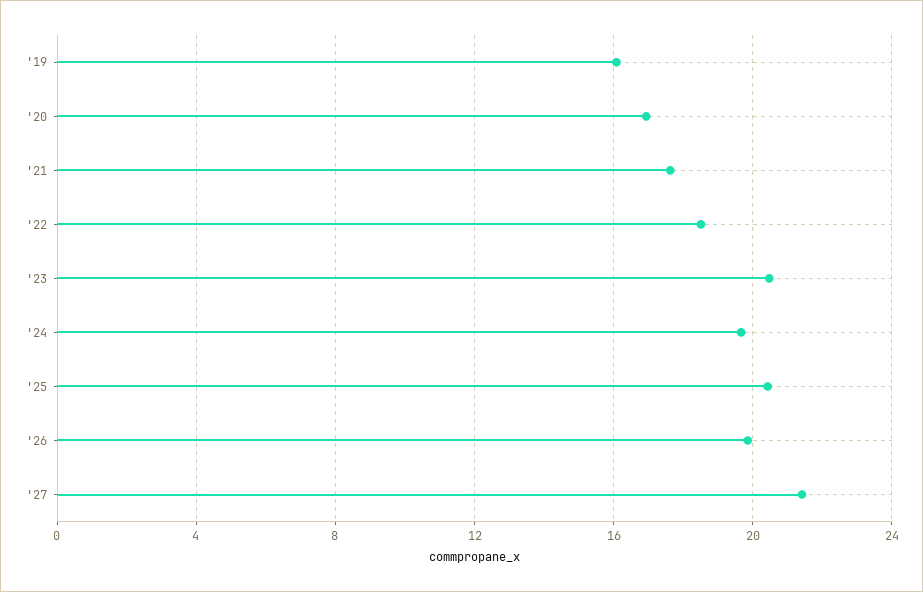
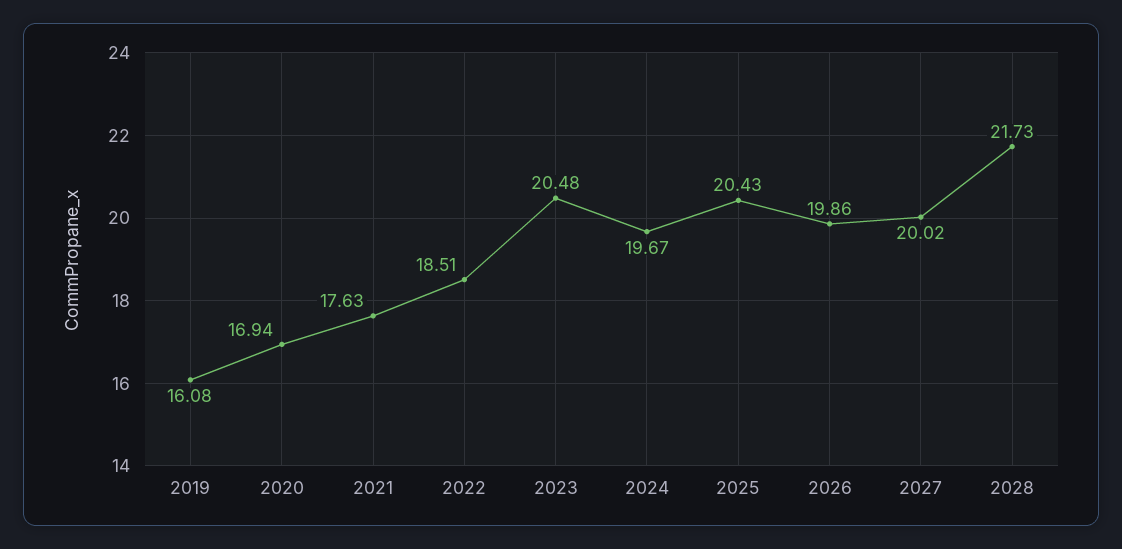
'27: 21.5 -> 20.02
2028: none -> 21.73

